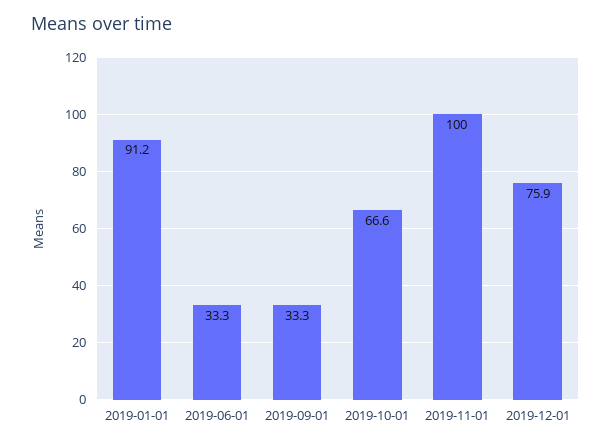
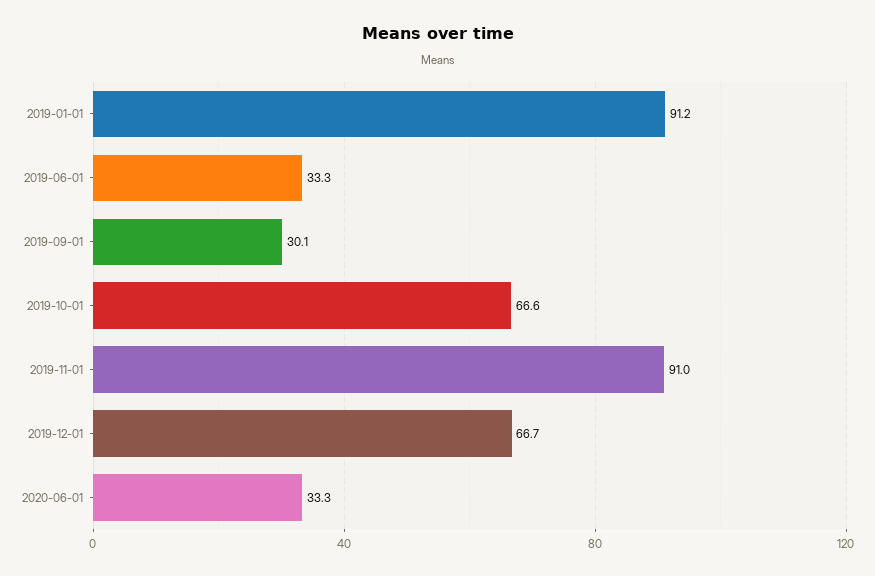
2019-09-01: 33.3 -> 30.1
2019-11-01: 100 -> 91
2019-12-01: 75.9 -> 66.7
2020-06-01: none -> 33.3

